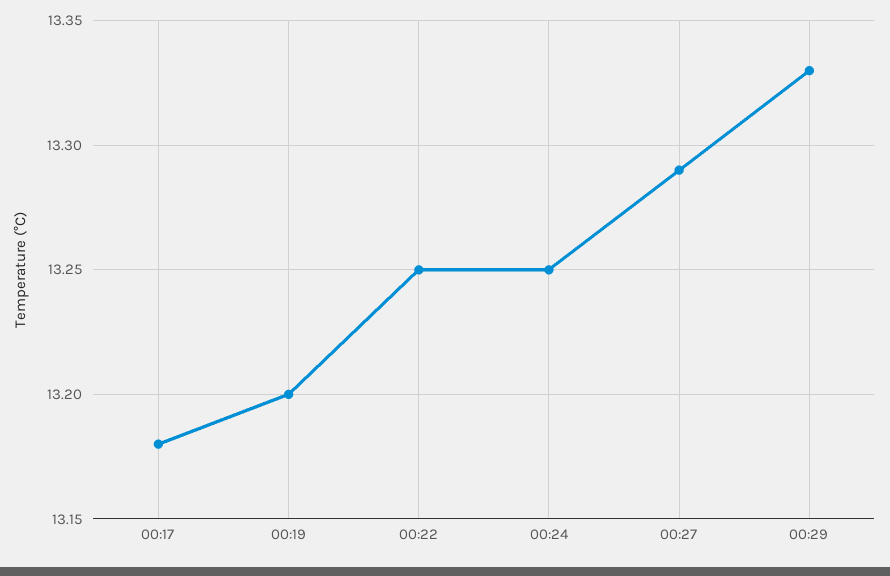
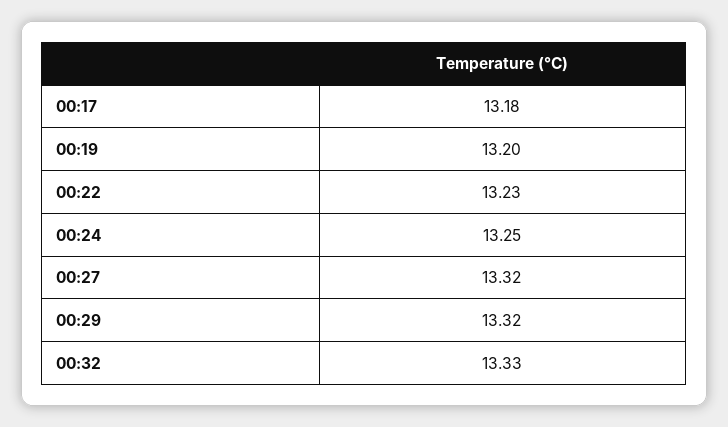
00:22: 13.25 -> 13.23
00:27: 13.29 -> 13.32
00:29: 13.33 -> 13.32
00:32: none -> 13.33

